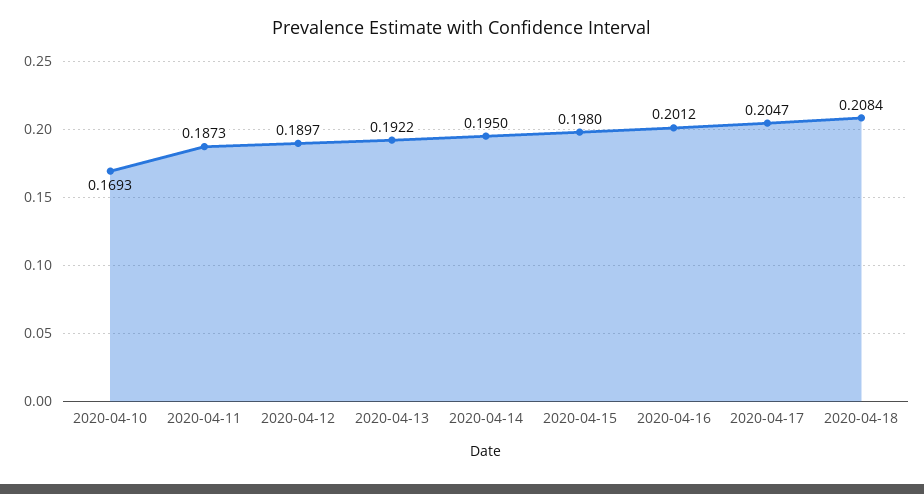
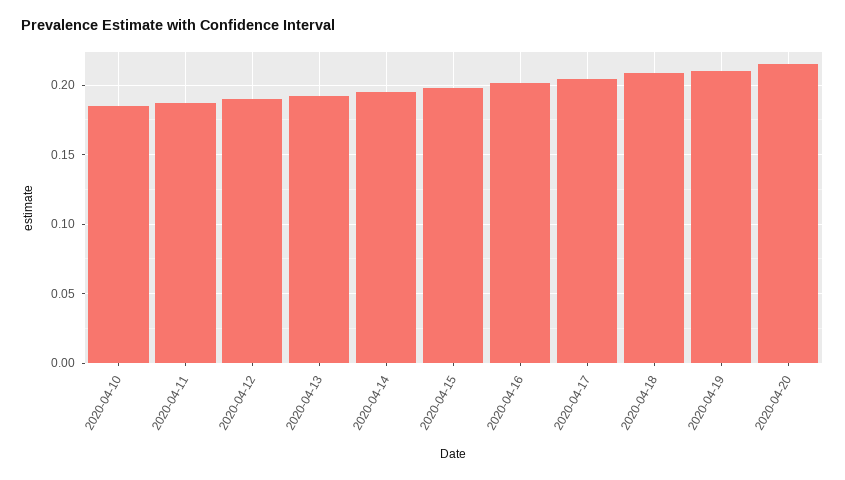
2020-04-10: 0.1693 -> 0.185
2020-04-19: none -> 0.21
2020-04-20: none -> 0.215

